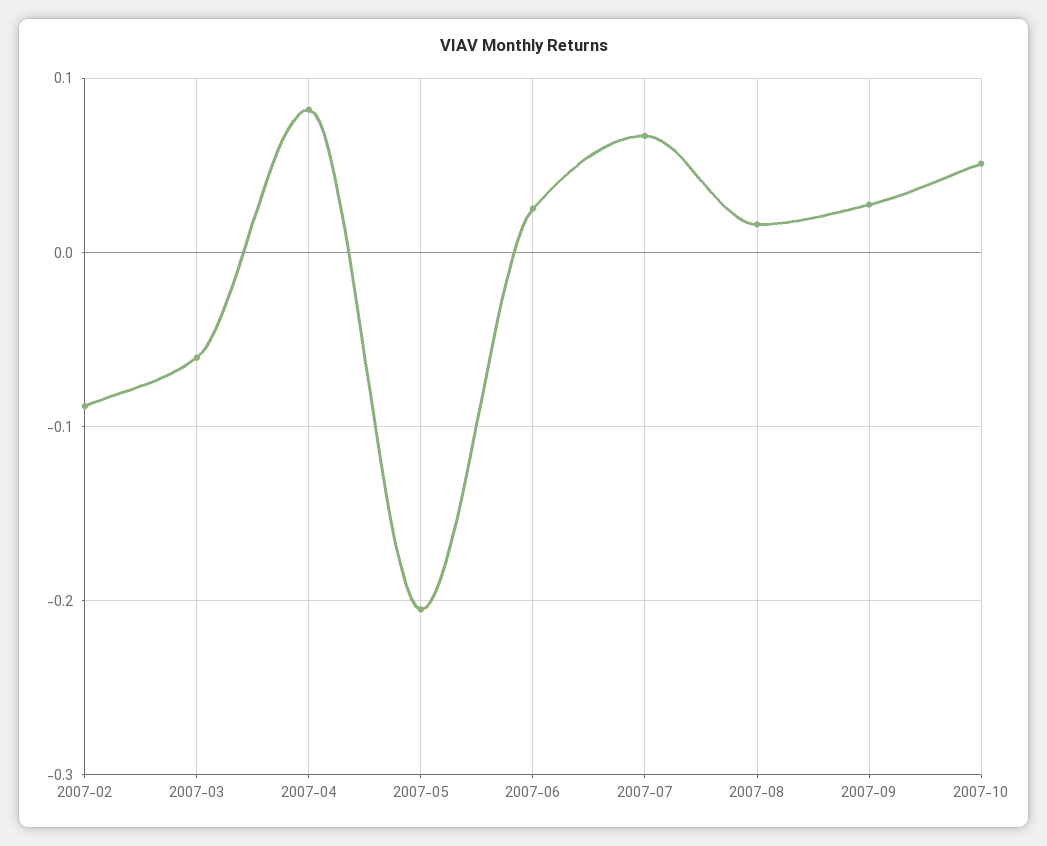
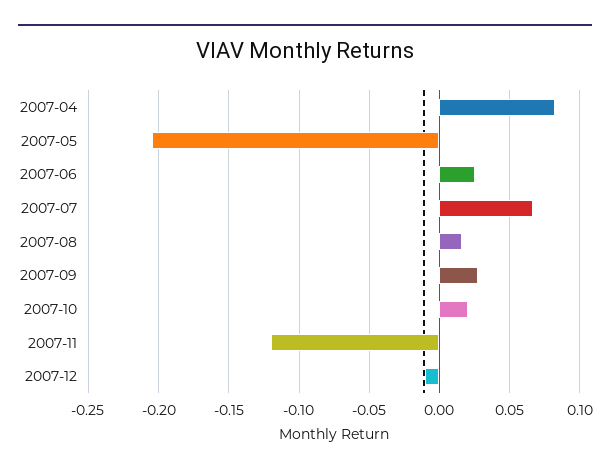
2007-02: -0.09 -> none
2007-03: -0.06 -> none
2007-10: 0.05 -> 0.02
2007-11: none -> -0.12
2007-12: none -> -0.01

